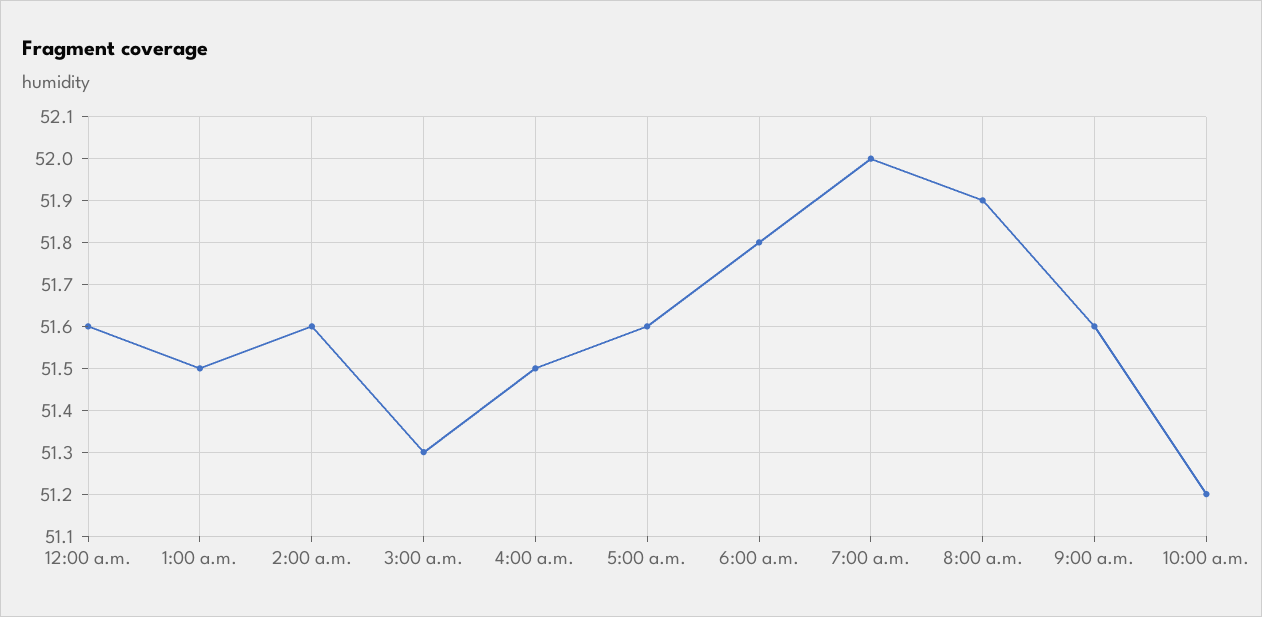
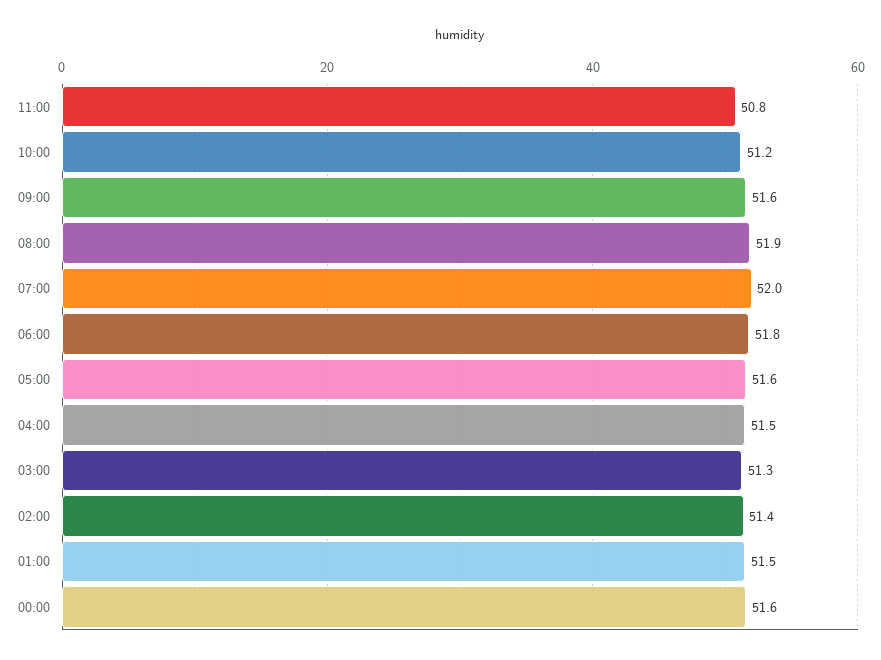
2:00 a.m.: 51.6 -> 51.4
11:00: none -> 50.8

